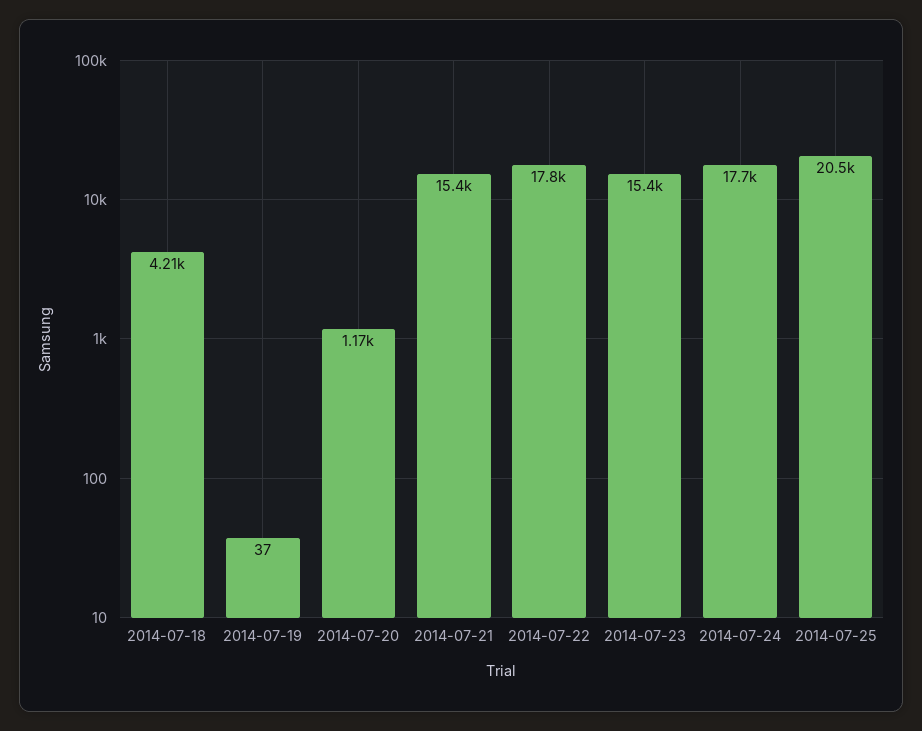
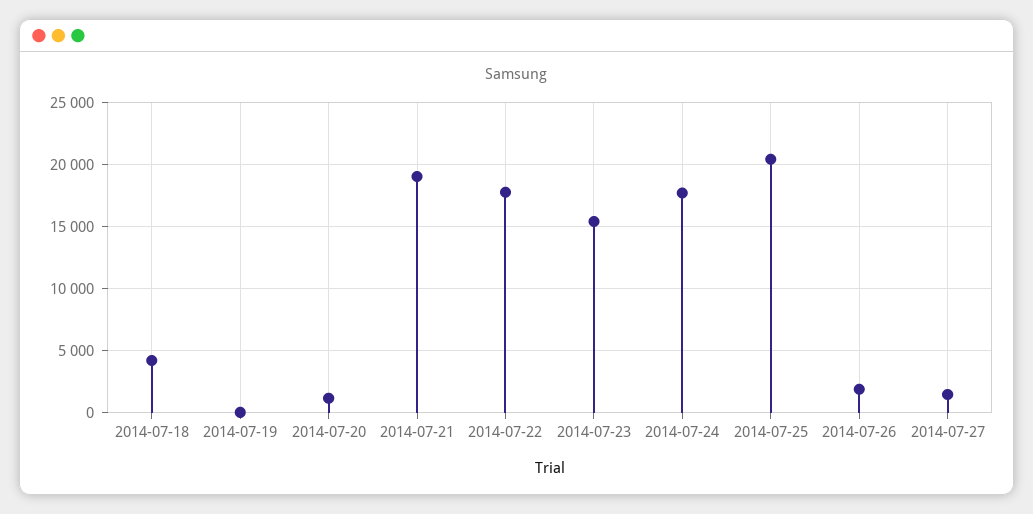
2014-07-21: 15400 -> 19000
2014-07-26: none -> 2000
2014-07-27: none -> 1500

